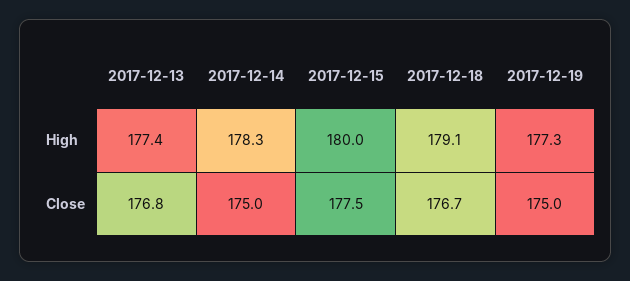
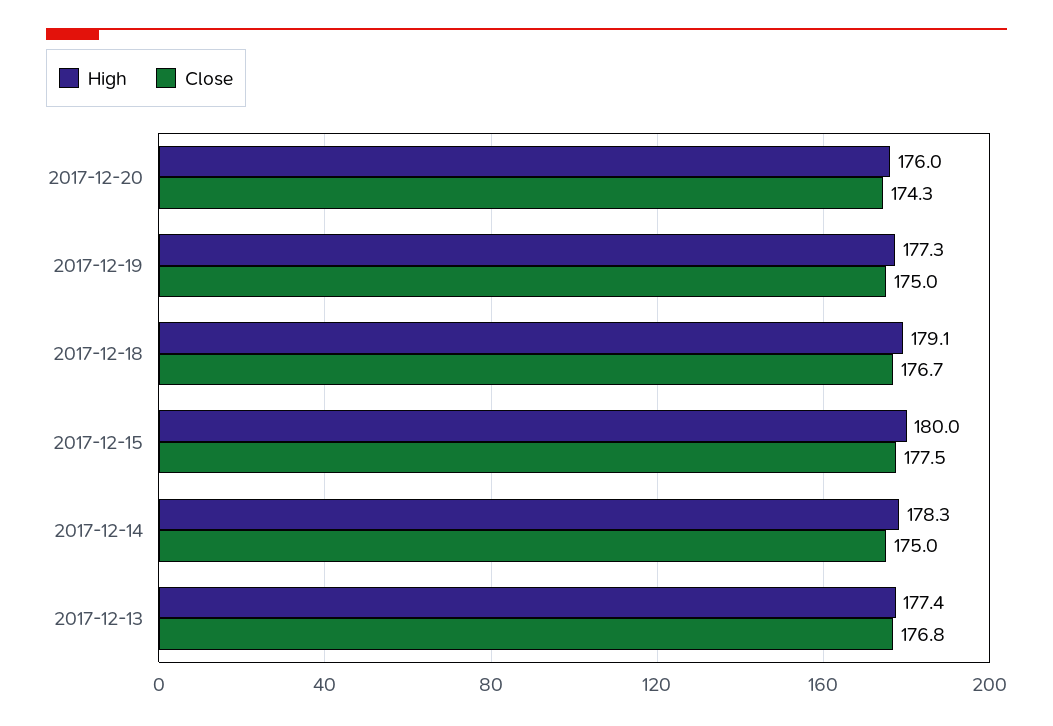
High, 2017-12-20: none -> 176
Close, 2017-12-20: none -> 174.3

